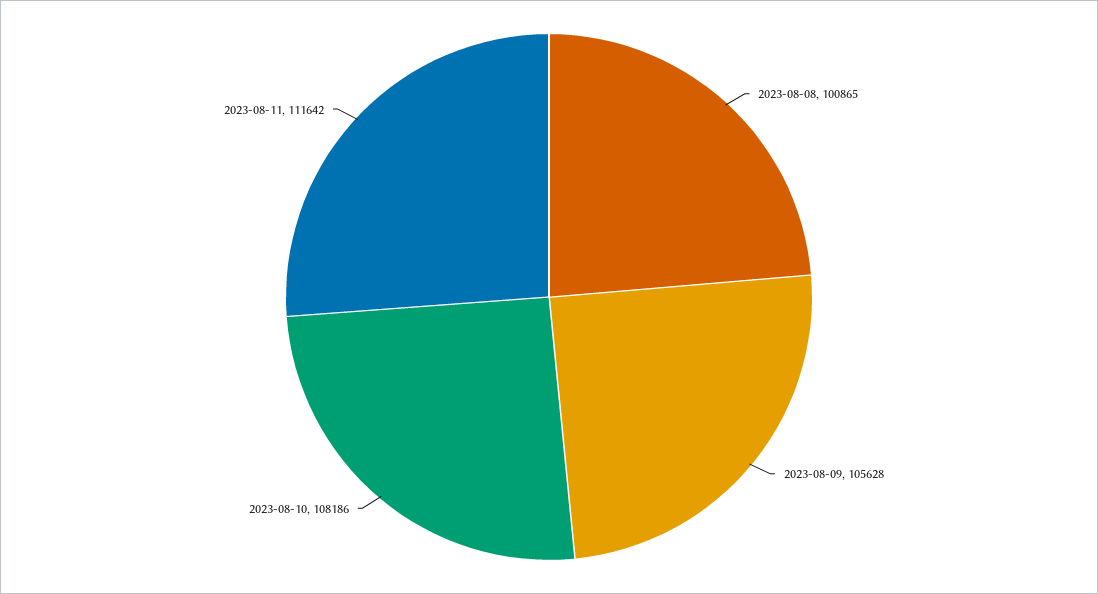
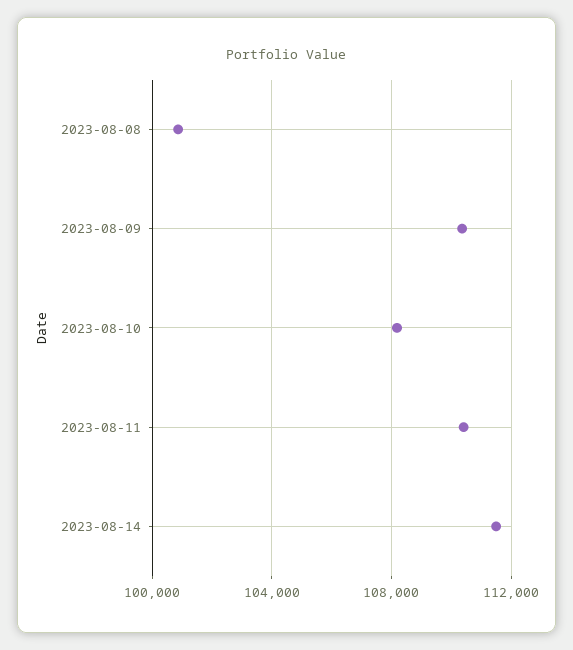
2023-08-09: 105628 -> 110500
2023-08-11: 111642 -> 110500
2023-08-14: none -> 111500

